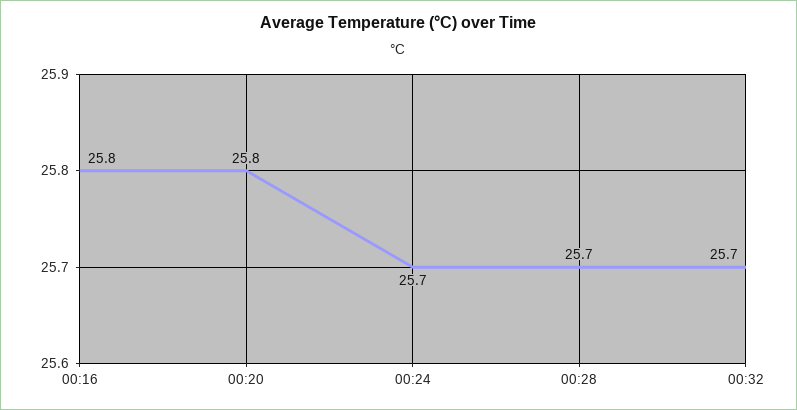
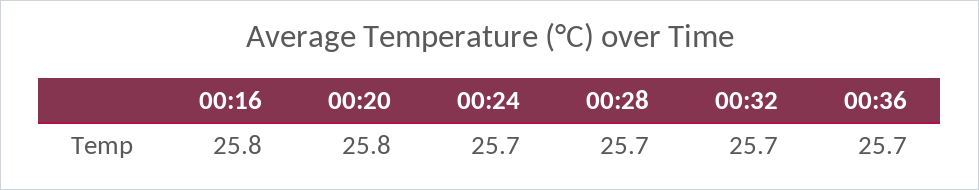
00:36: none -> 25.7

